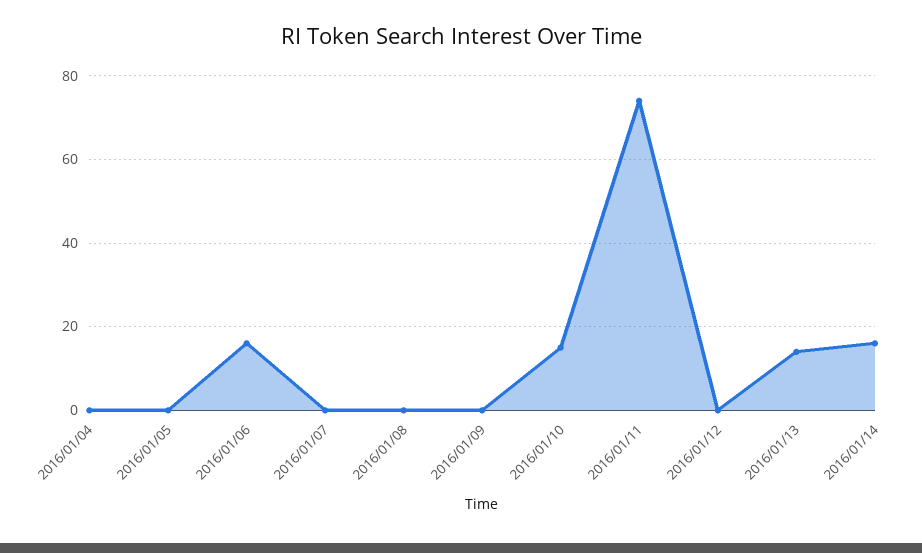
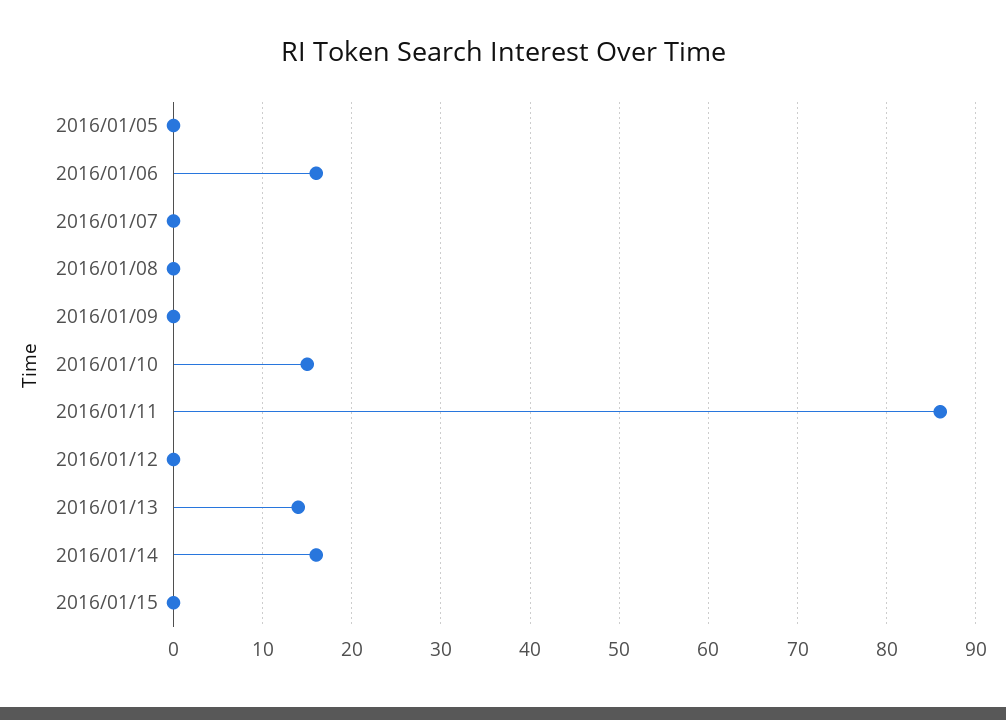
2016/01/04: 0 -> none
2016/01/11: 75 -> 86
2016/01/15: none -> 0

